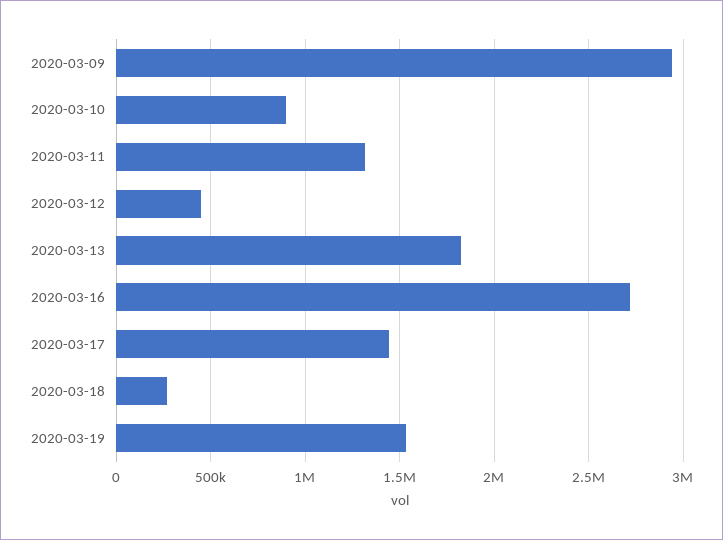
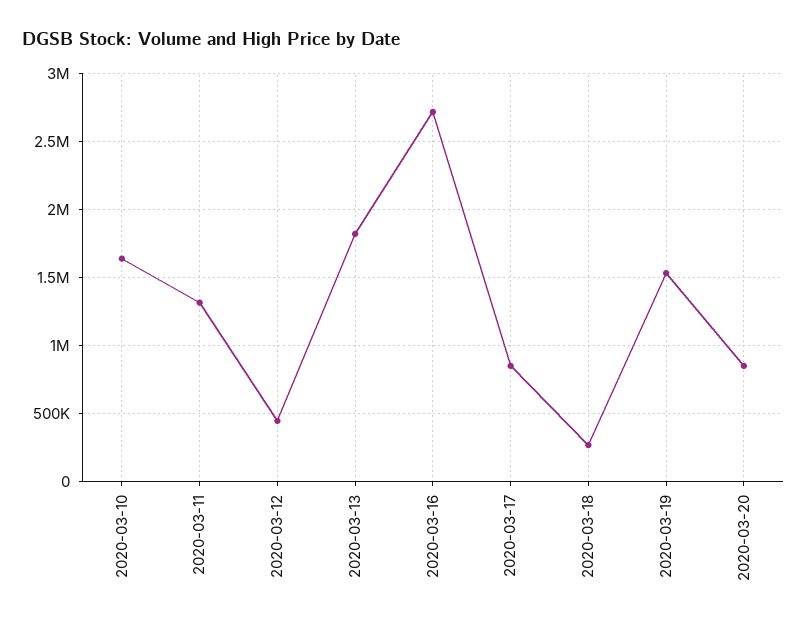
2020-03-09: 2950000 -> none
2020-03-10: 900000 -> 1650000
2020-03-17: 1450000 -> 850000
2020-03-20: none -> 850000

